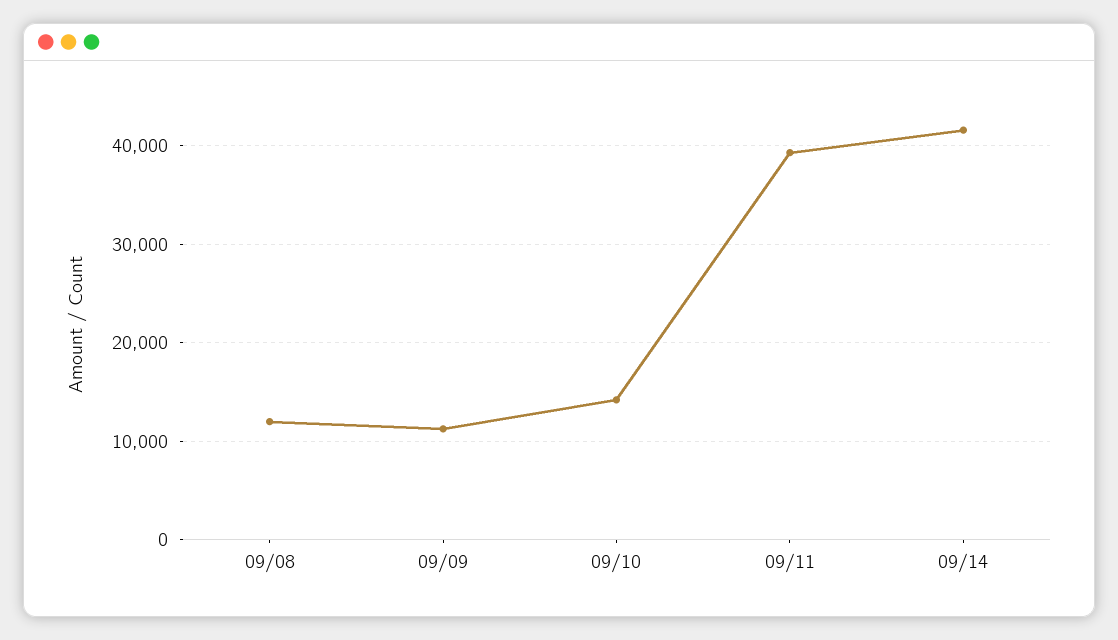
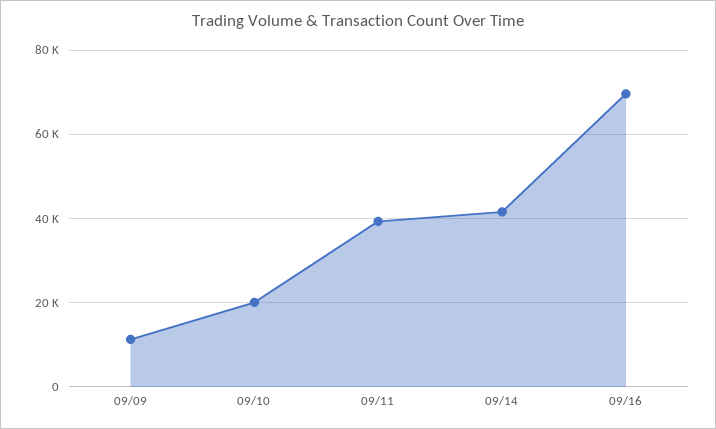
09/08: 12000 -> none
09/10: 14000 -> 20000
09/16: none -> 70000

